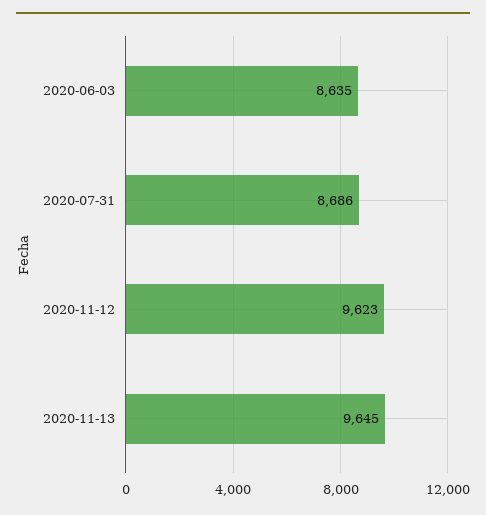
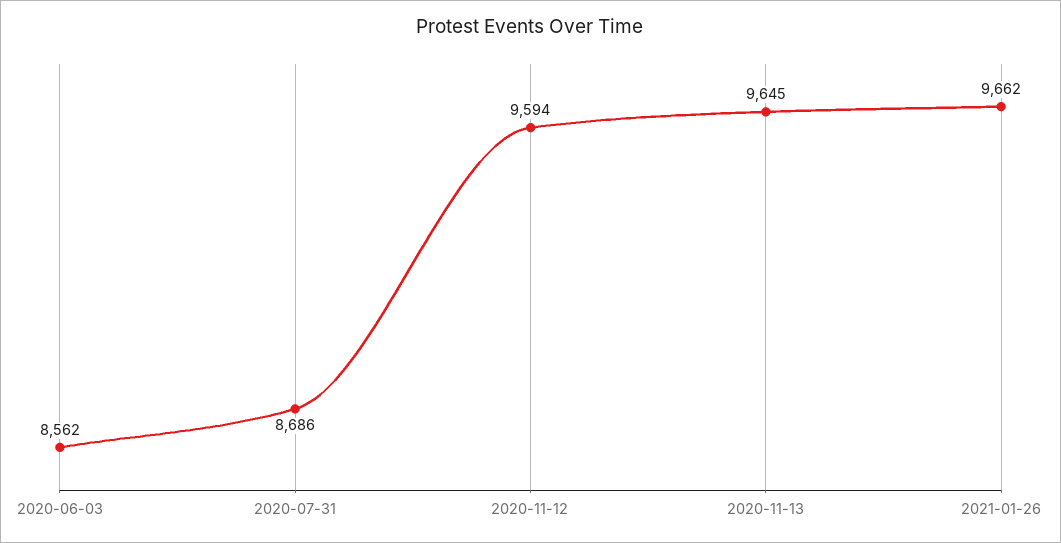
2020-06-03: 8635 -> 8562
2020-11-12: 9623 -> 9594
2021-01-26: none -> 9662

